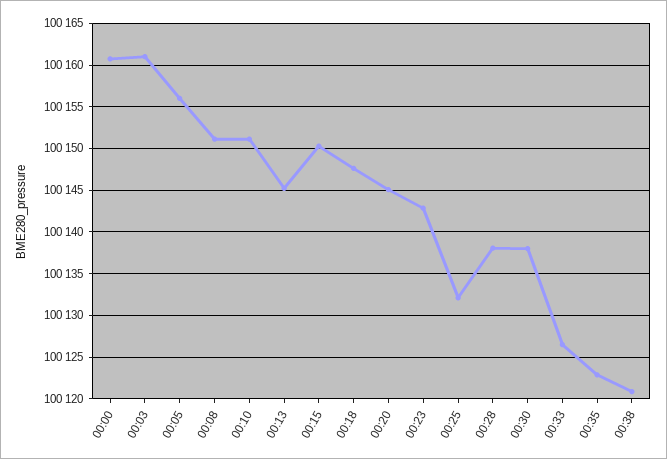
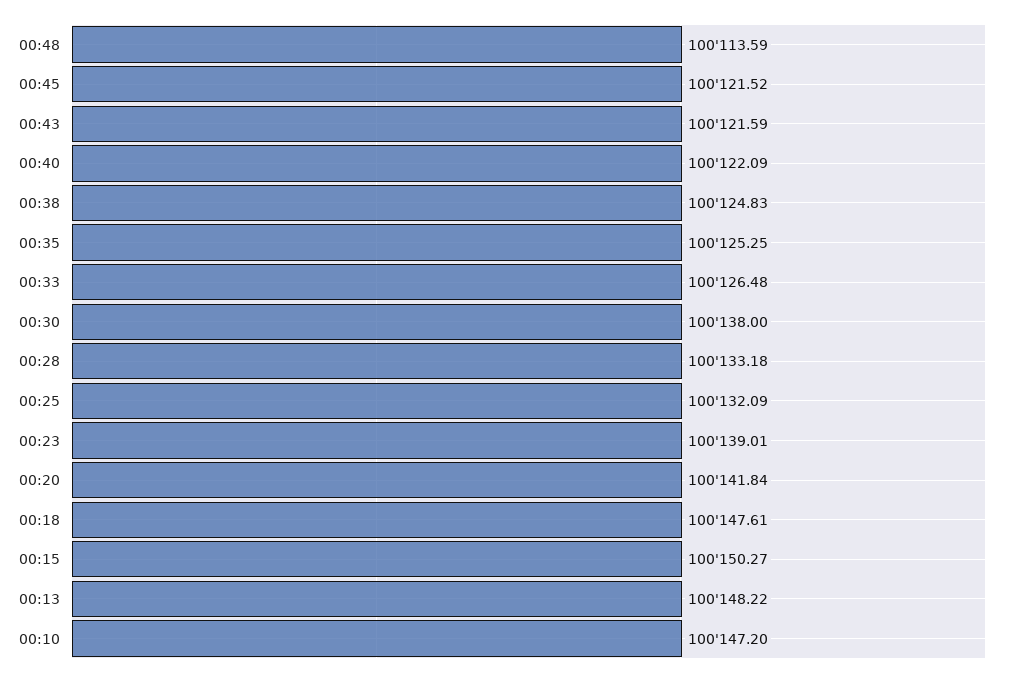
00:00: 100161 -> none
00:03: 100161 -> none
00:05: 100156 -> none
00:08: 100151 -> none
00:10: 100151 -> 100147.2
00:13: 100145 -> 100148.22
00:20: 100145 -> 100141.84
00:23: 100143 -> 100139.01
00:28: 100138 -> 100133.18
00:35: 100123 -> 100125.25
00:38: 100121 -> 100124.83
00:48: none -> 100113.59
00:45: none -> 100121.52
00:43: none -> 100121.59
00:40: none -> 100122.09

